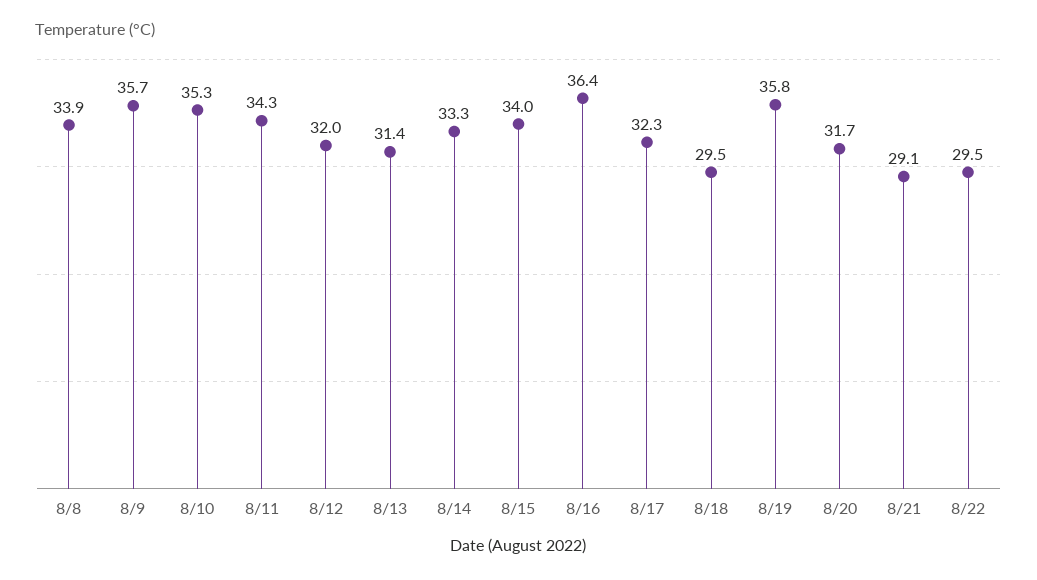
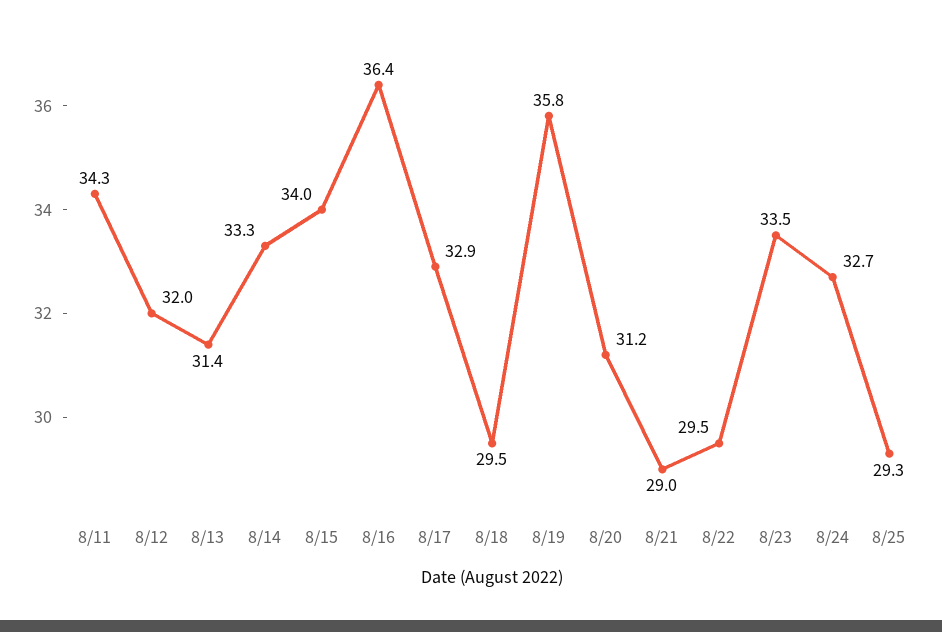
8/8: 33.9 -> none
8/9: 35.7 -> none
8/10: 35.3 -> none
8/17: 32.3 -> 32.9
8/20: 31.7 -> 31.2
8/21: 29.1 -> 29
8/23: none -> 33.5
8/24: none -> 32.7
8/25: none -> 29.3

